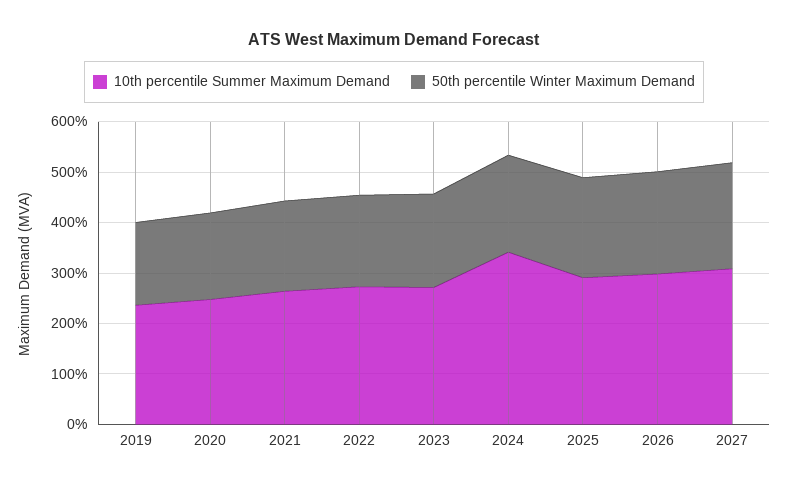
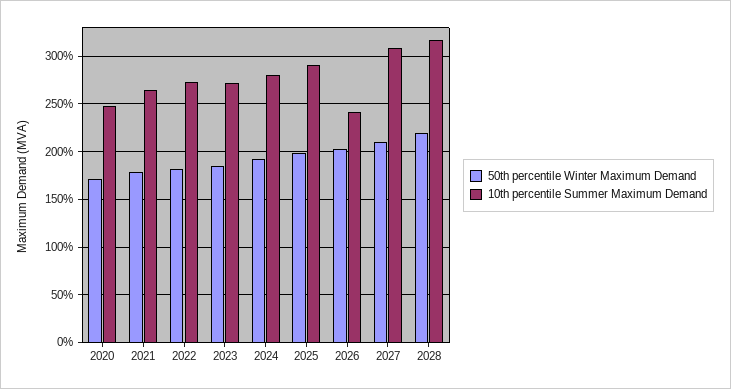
10th percentile Summer Maximum Demand, 2019: 240 -> none
50th percentile Winter Maximum Demand, 2019: 160 -> none
10th percentile Summer Maximum Demand, 2024: 340 -> 280
10th percentile Summer Maximum Demand, 2026: 300 -> 240
50th percentile Winter Maximum Demand, 2028: none -> 220
10th percentile Summer Maximum Demand, 2028: none -> 320

